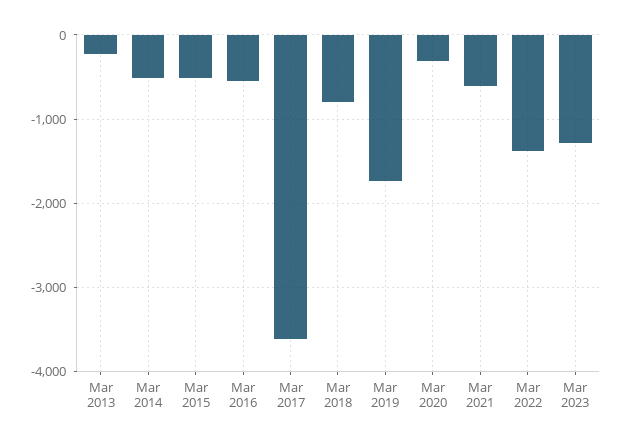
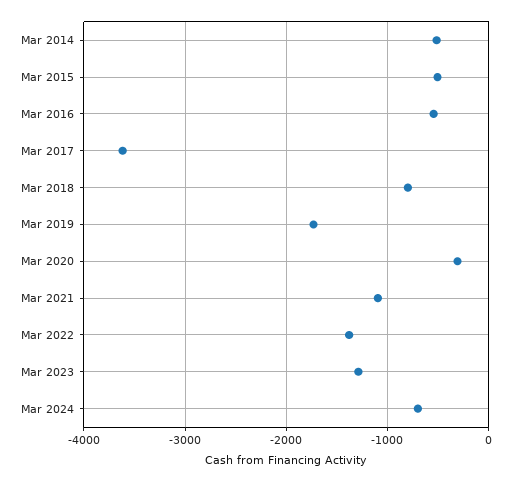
Mar 2013: -200 -> none
Mar 2021: -600 -> -1100
Mar 2024: none -> -700

